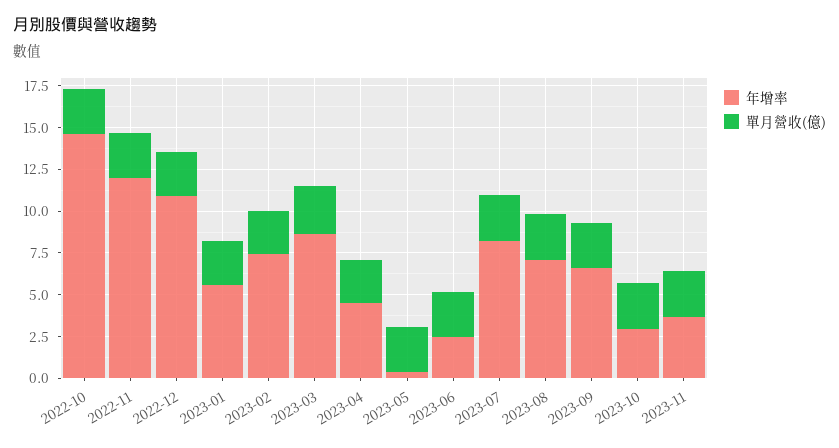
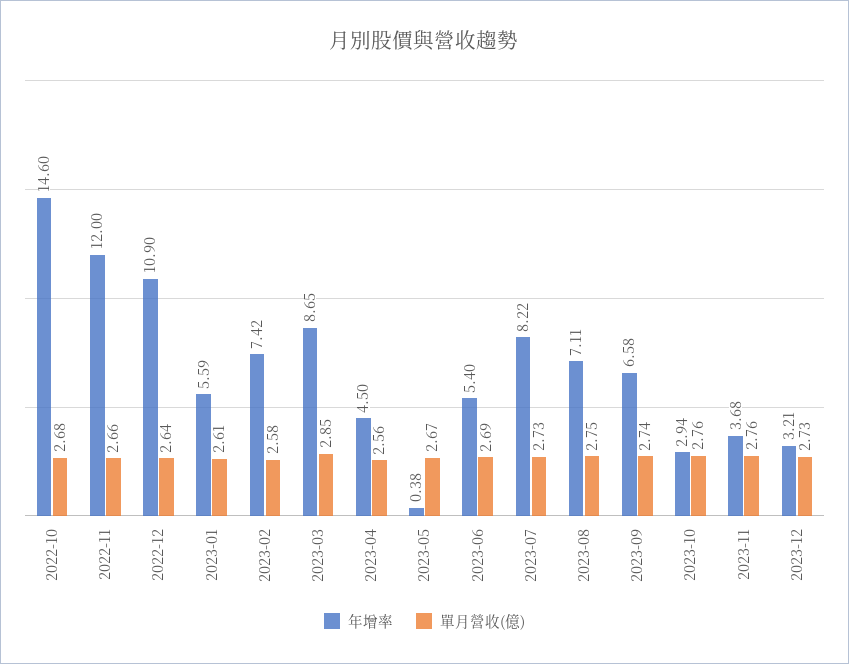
年增率, 2023-06: 2.5 -> 5.4
年增率, 2023-12: none -> 3.21
單月營收(億), 2023-12: none -> 2.73

